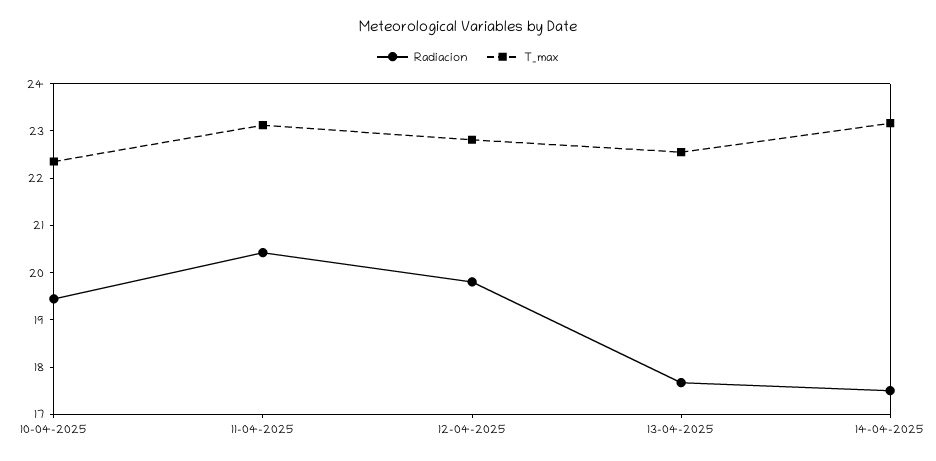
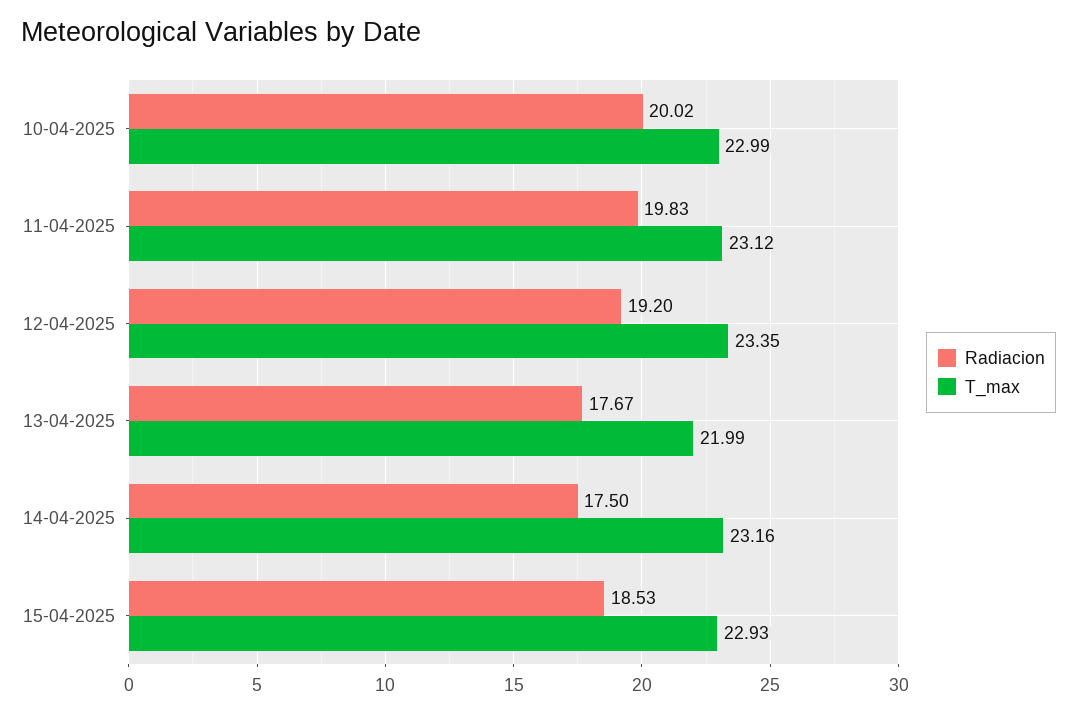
Radiacion, 10-04-2025: 19.4 -> 20.02
T_max, 10-04-2025: 22.4 -> 22.99
Radiacion, 11-04-2025: 20.4 -> 19.83
Radiacion, 12-04-2025: 19.8 -> 19.2
T_max, 12-04-2025: 22.8 -> 23.35
T_max, 13-04-2025: 22.6 -> 21.99
Radiacion, 15-04-2025: none -> 18.53
T_max, 15-04-2025: none -> 22.93

